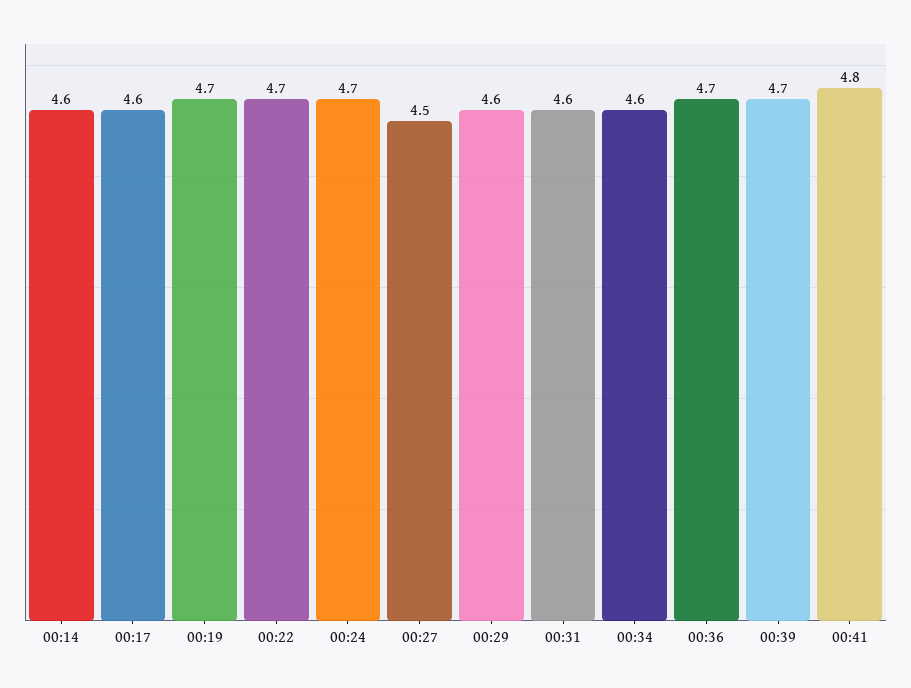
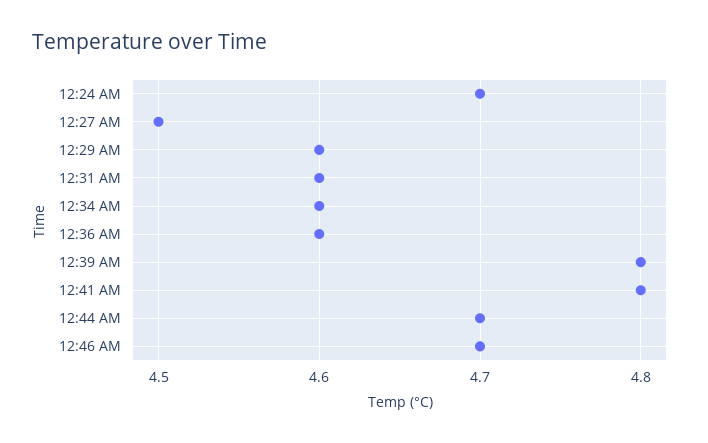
00:14: 4.6 -> none
00:17: 4.6 -> none
00:19: 4.7 -> none
00:22: 4.7 -> none
00:36: 4.7 -> 4.6
00:39: 4.7 -> 4.8
12:44 AM: none -> 4.7
12:46 AM: none -> 4.7

